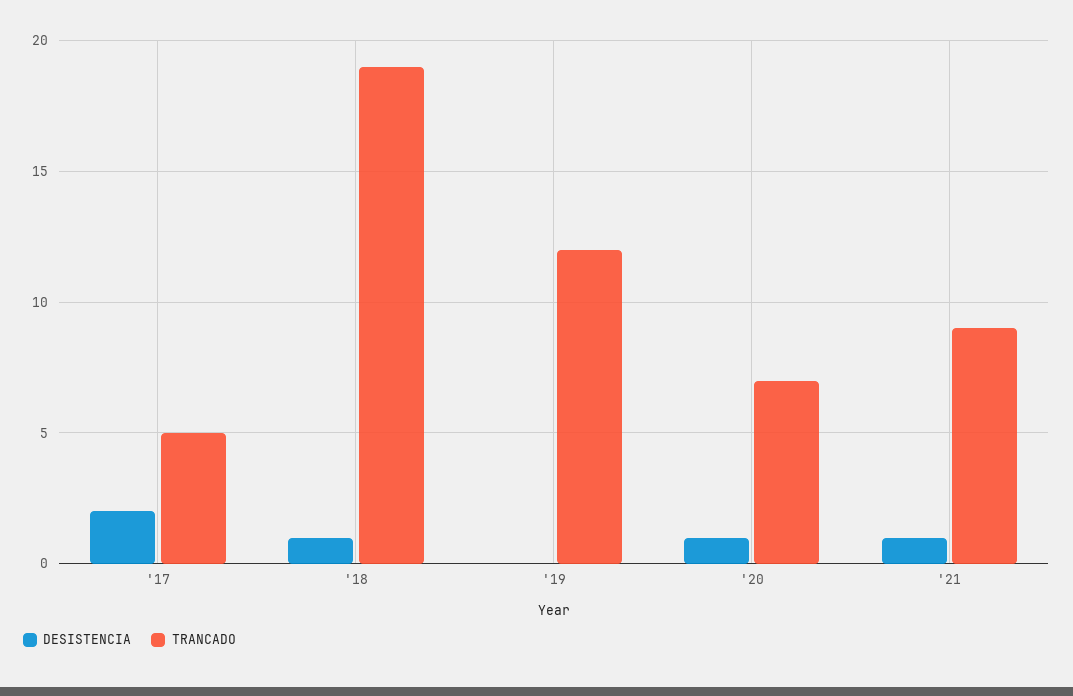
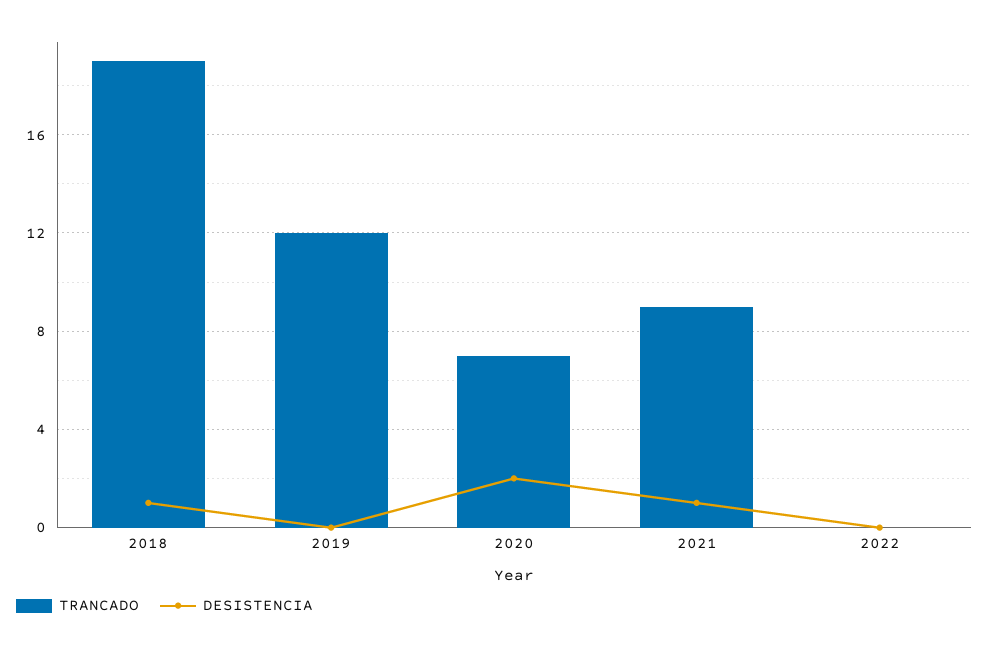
DESISTENCIA, '17: 2 -> none
TRANCADO, '17: 5 -> none
DESISTENCIA, '20: 1 -> 2
TRANCADO, 2022: none -> 0
DESISTENCIA, 2022: none -> 0

